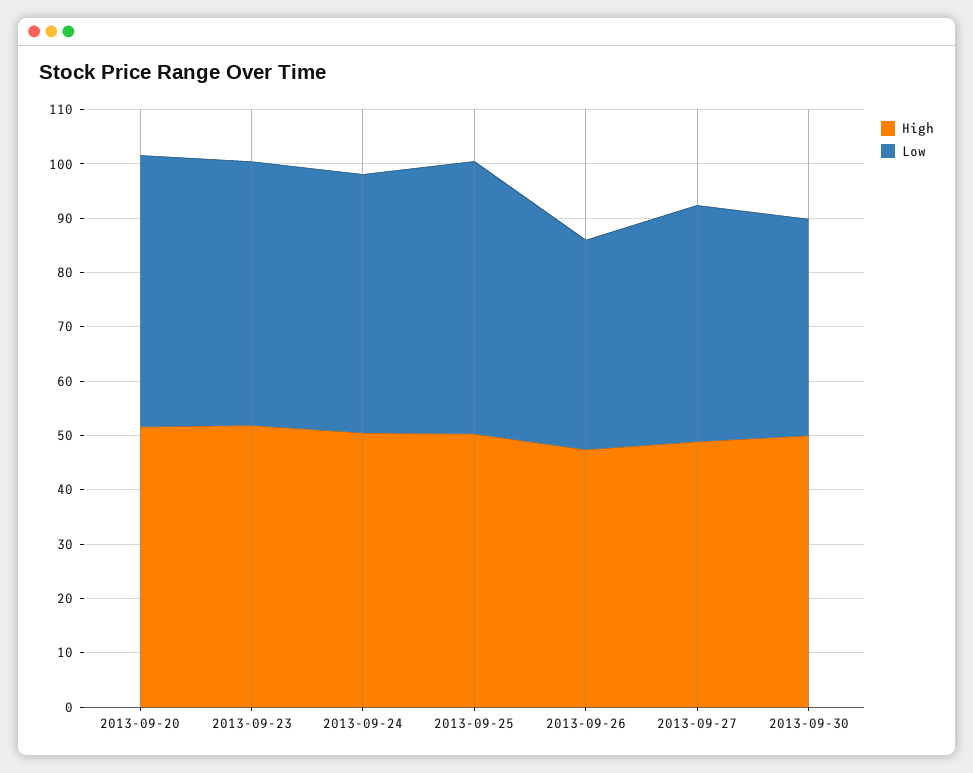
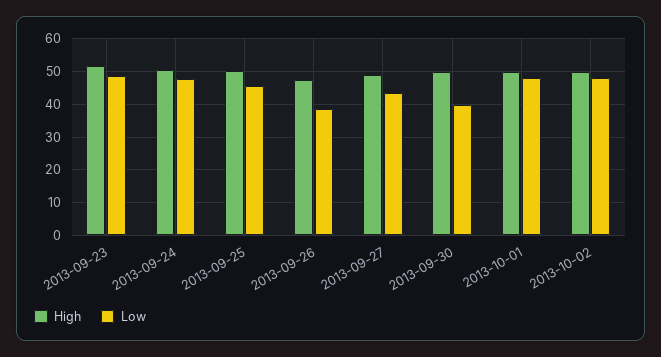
High, 2013-09-20: 52 -> none
Low, 2013-09-20: 50 -> none
Low, 2013-09-25: 50 -> 46
High, 2013-10-01: none -> 50
Low, 2013-10-01: none -> 48
High, 2013-10-02: none -> 50
Low, 2013-10-02: none -> 48

